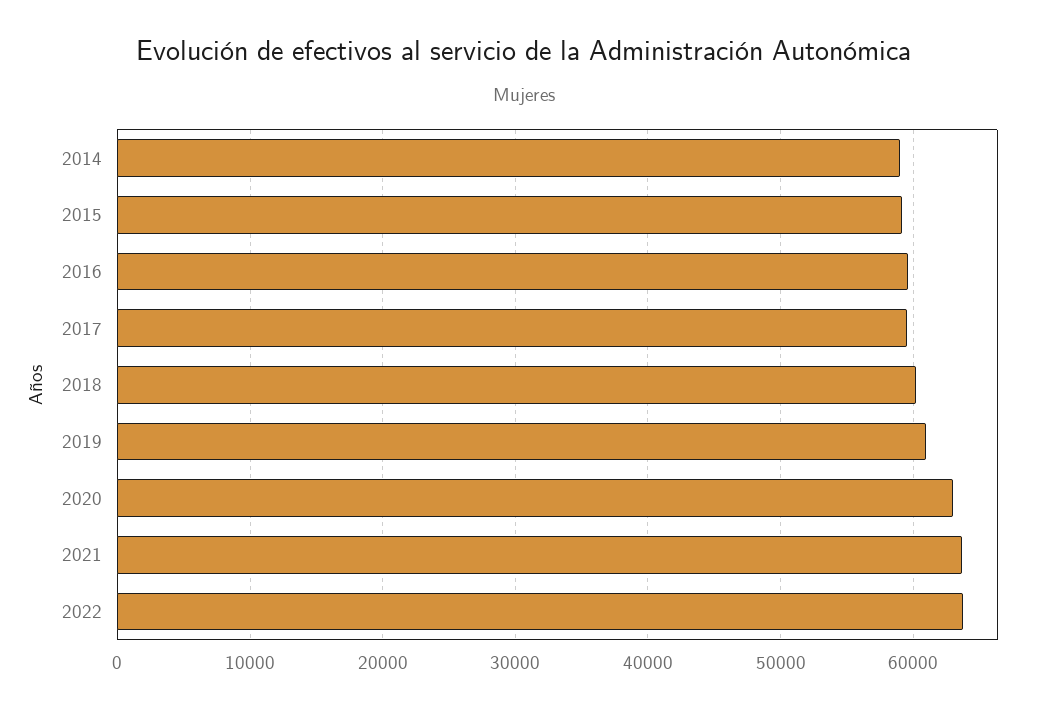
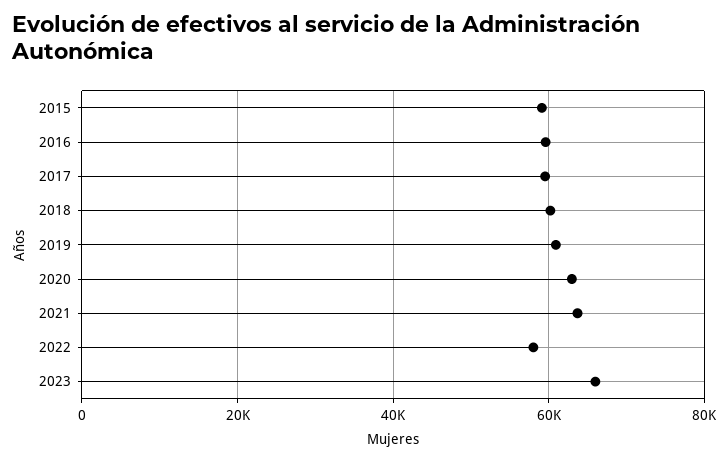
2014: 59000 -> none
2022: 64000 -> 58000
2023: none -> 66000

